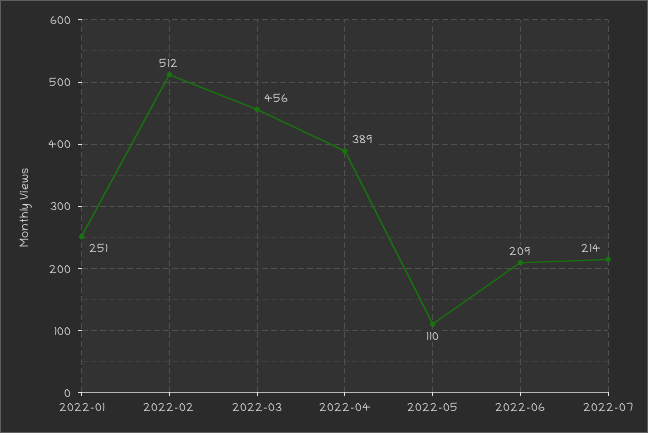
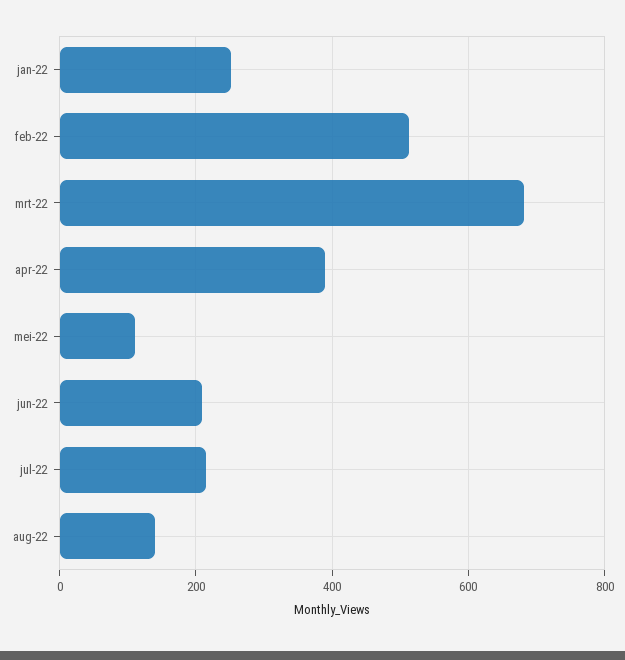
2022-03: 456 -> 680
aug-22: none -> 140

